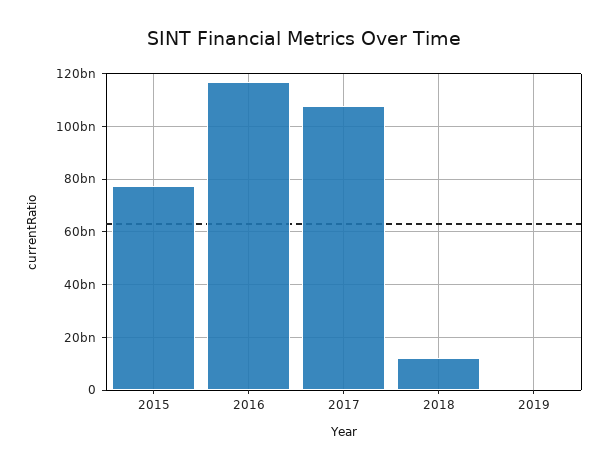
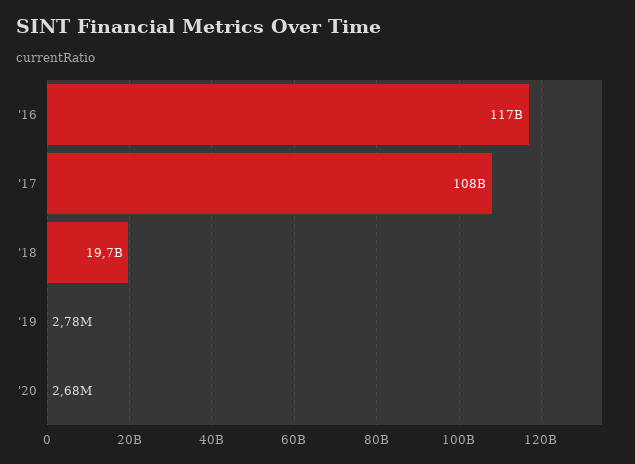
2015: 77500000000 -> none
2018: 12500000000 -> 19700000000
'20: none -> 2680000

